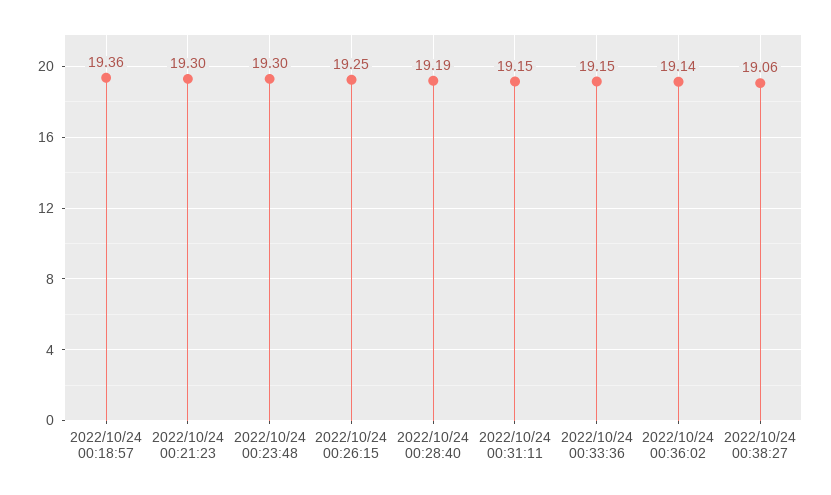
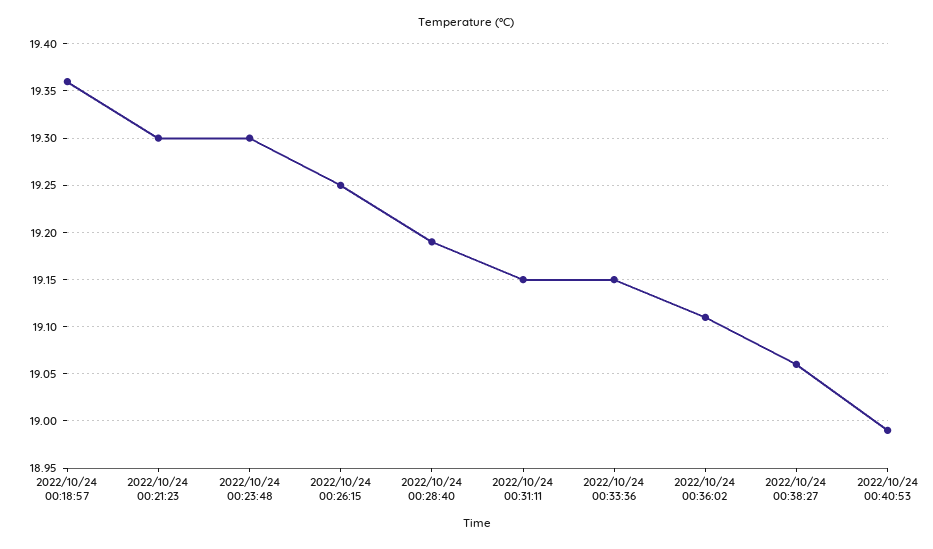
2022/10/24 00:36:02: 19.14 -> 19.11
2022/10/24 00:40:53: none -> 18.99

